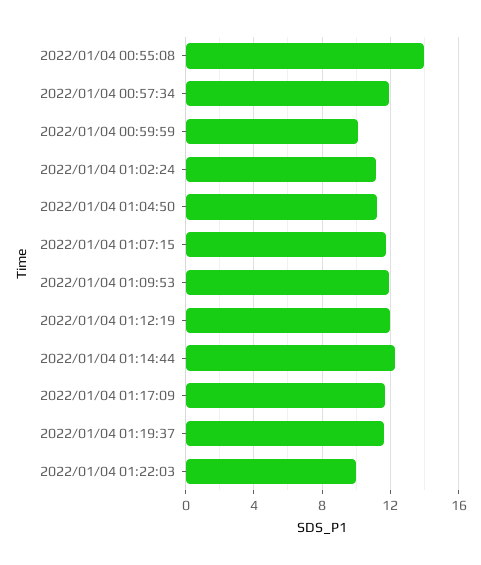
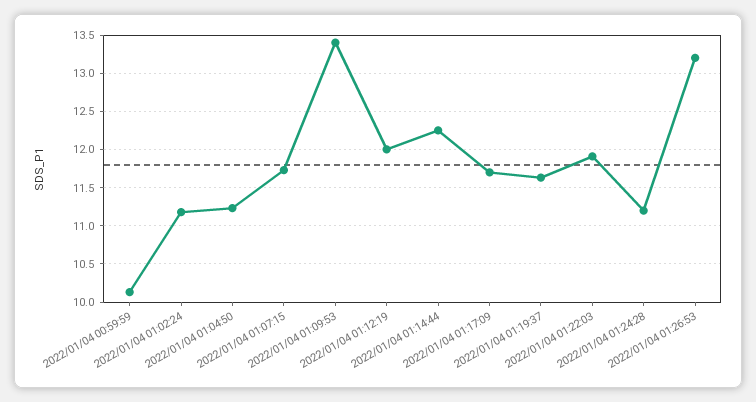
2022/01/04 00:55:08: 14 -> none
2022/01/04 00:57:34: 12 -> none
2022/01/04 01:09:53: 12 -> 13.4
2022/01/04 01:22:03: 10 -> 11.9
2022/01/04 01:24:28: none -> 11.2
2022/01/04 01:26:53: none -> 13.2

